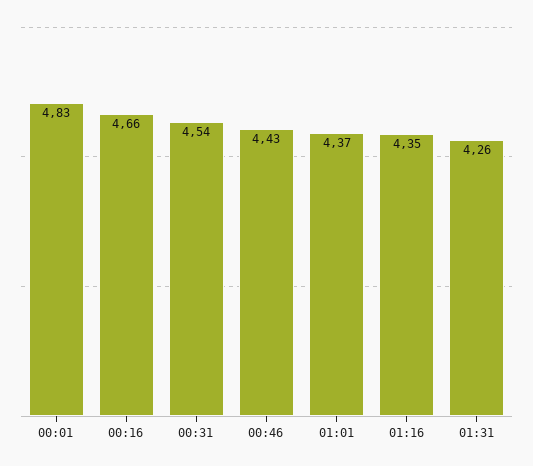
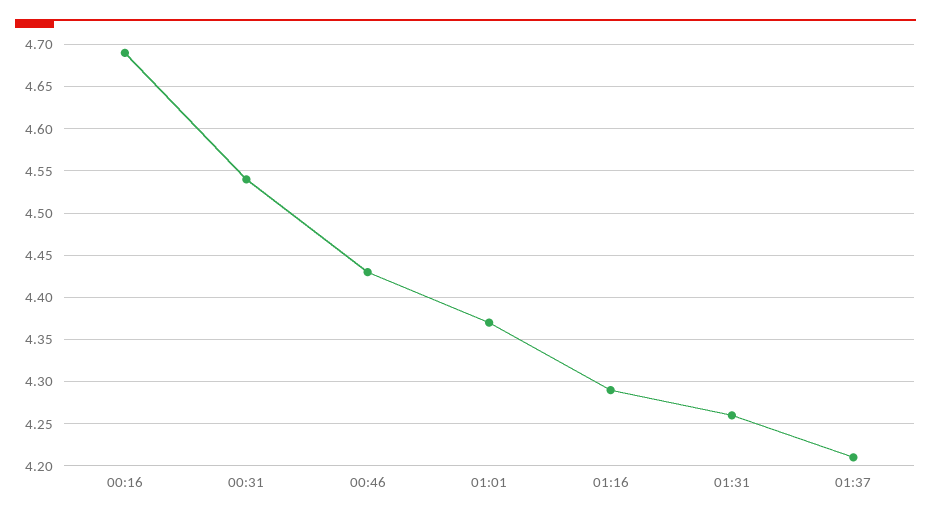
00:01: 4.83 -> none
00:16: 4.66 -> 4.69
01:16: 4.35 -> 4.29
01:37: none -> 4.21

